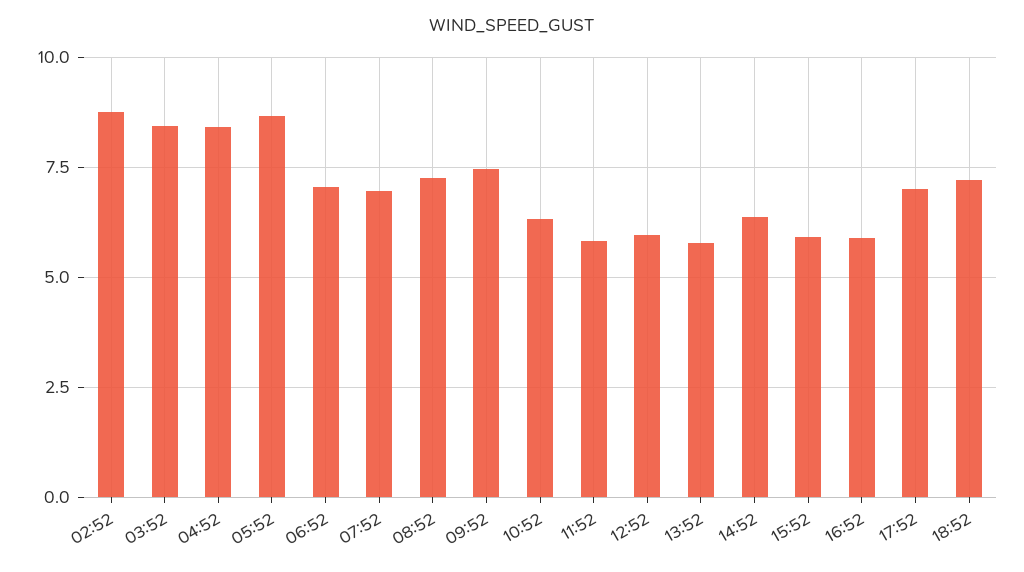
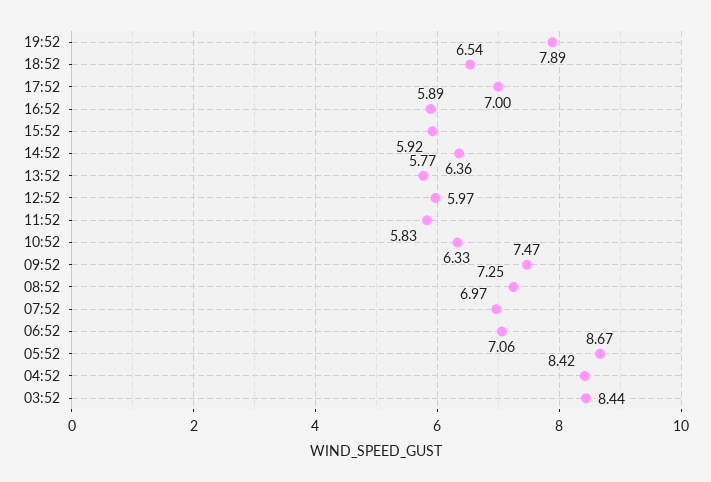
02:52: 8.75 -> none
18:52: 7.25 -> 6.54
19:52: none -> 7.89

